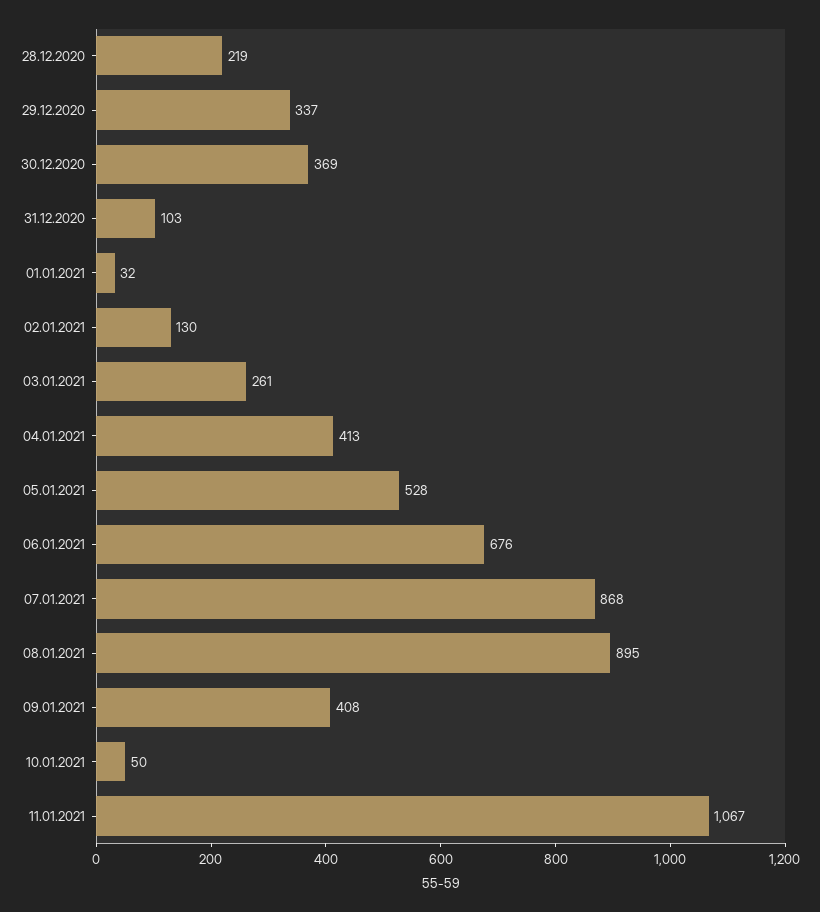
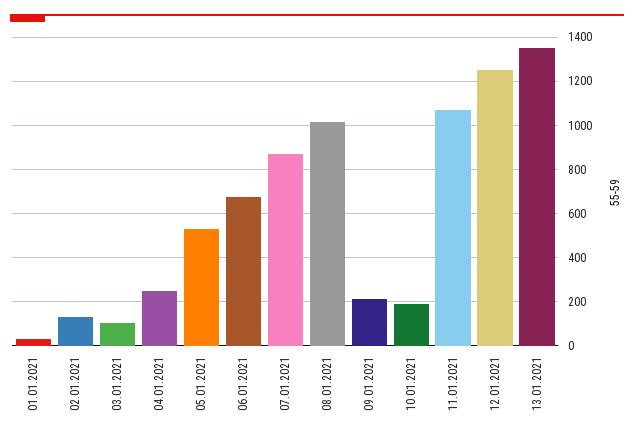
28.12.2020: 219 -> none
29.12.2020: 337 -> none
30.12.2020: 369 -> none
31.12.2020: 103 -> none
03.01.2021: 261 -> 100
04.01.2021: 413 -> 250
08.01.2021: 895 -> 1000
09.01.2021: 408 -> 200
10.01.2021: 50 -> 200
12.01.2021: none -> 1250
13.01.2021: none -> 1350

